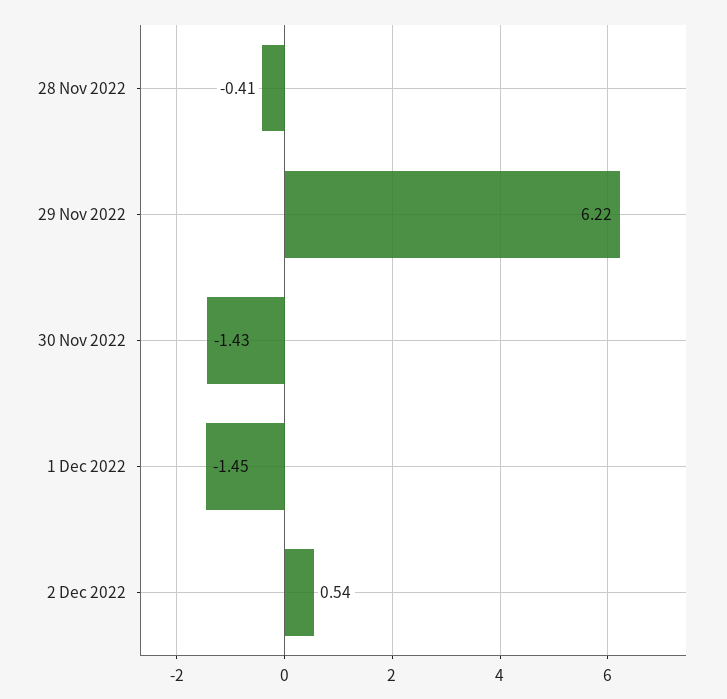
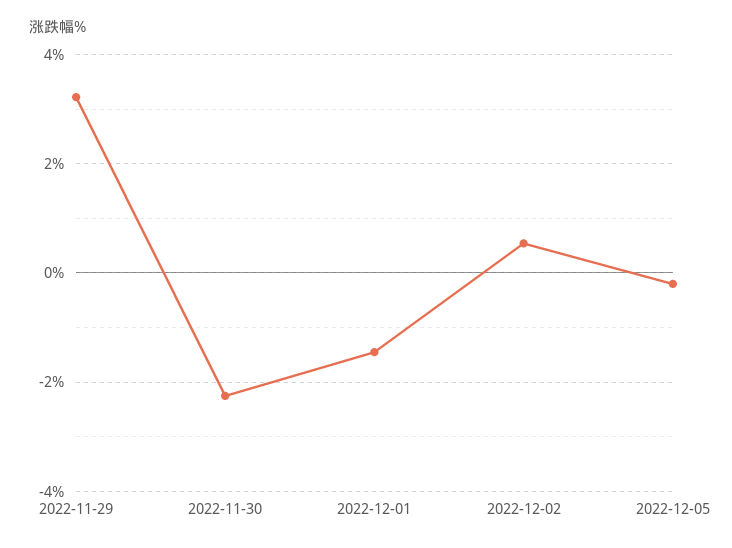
28 Nov 2022: -0.41 -> none
29 Nov 2022: 6.22 -> 3.2
30 Nov 2022: -1.43 -> -2.2
2022-12-05: none -> -0.2

